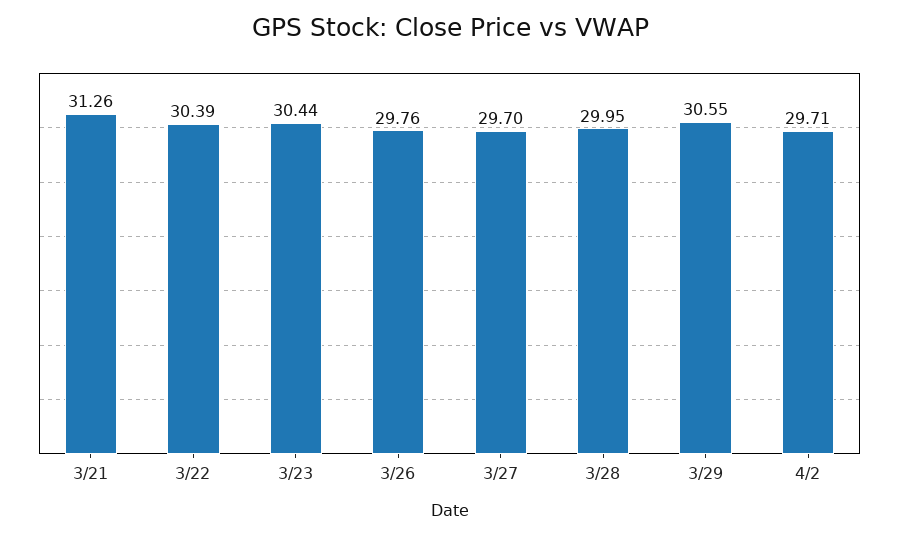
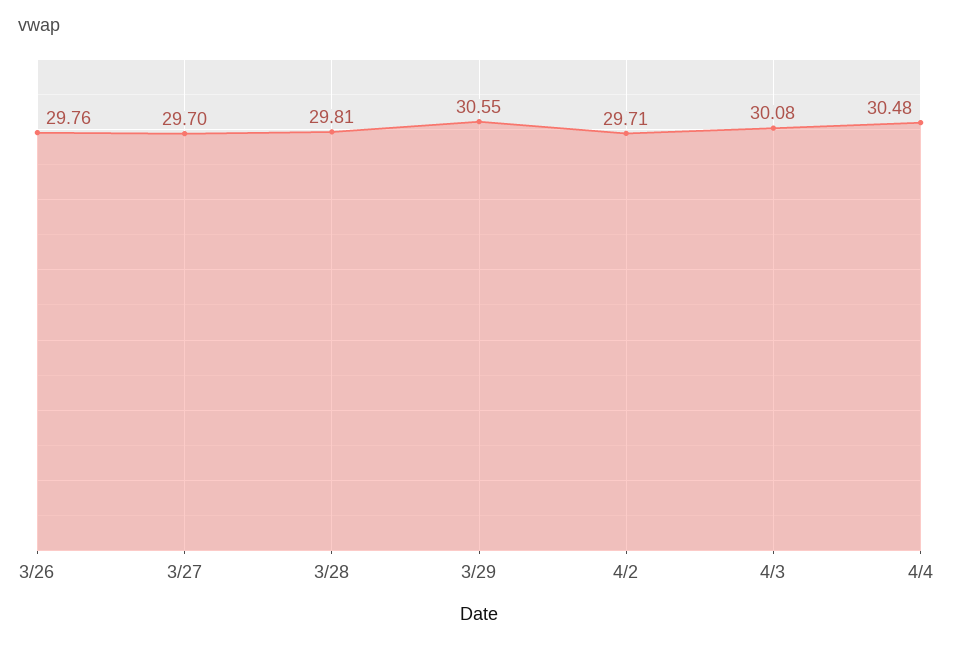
3/21: 31.26 -> none
3/22: 30.39 -> none
3/23: 30.44 -> none
3/28: 29.95 -> 29.81
4/3: none -> 30.08
4/4: none -> 30.48

